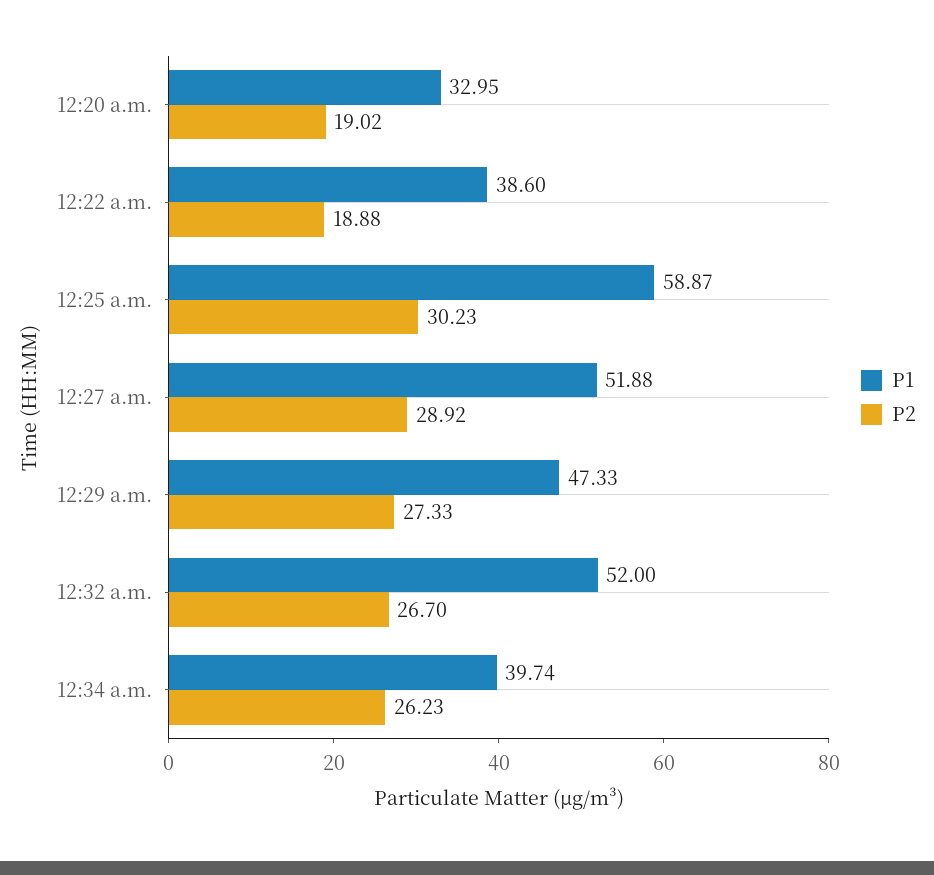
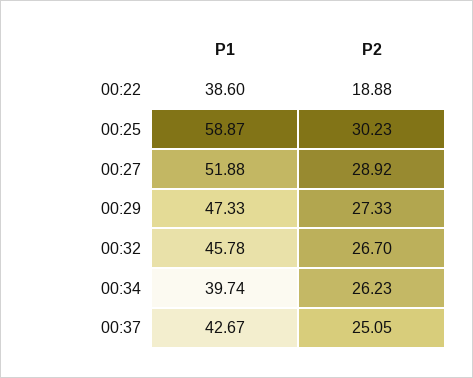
P1, 12:20 a.m.: 32.95 -> none
P2, 12:20 a.m.: 19.02 -> none
P1, 12:32 a.m.: 52 -> 45.78
P1, 00:37: none -> 42.67
P2, 00:37: none -> 25.05

